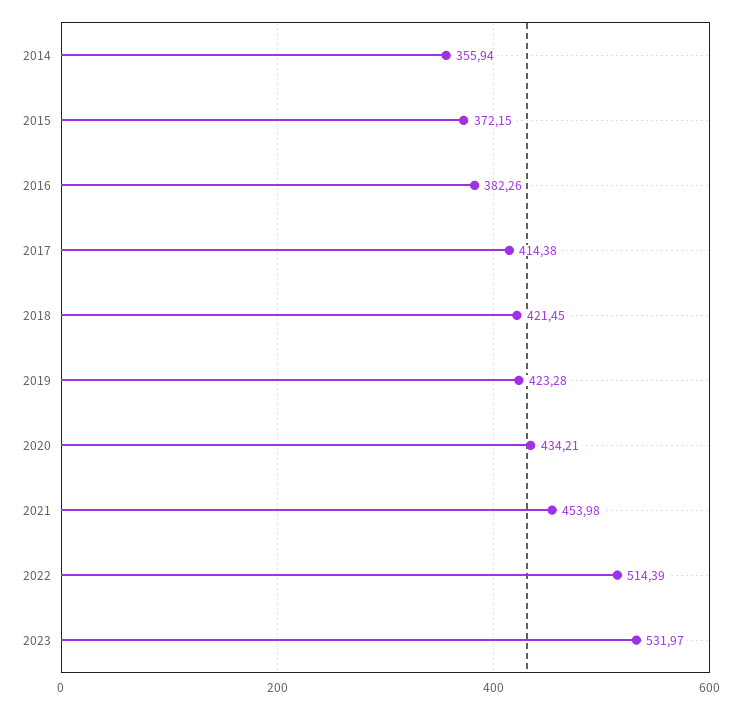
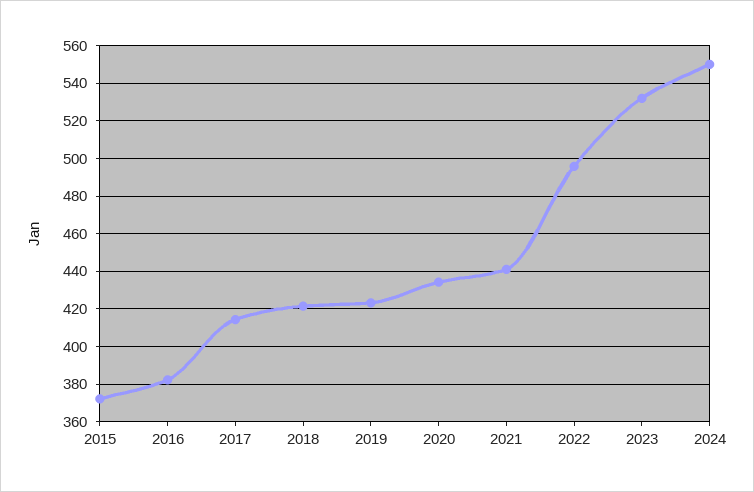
2014: 355.94 -> none
2021: 453.98 -> 440
2022: 514.39 -> 495
2024: none -> 550

